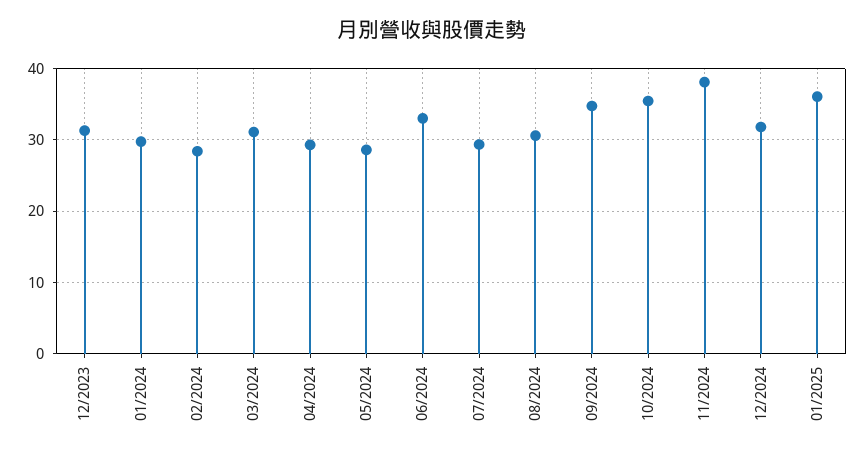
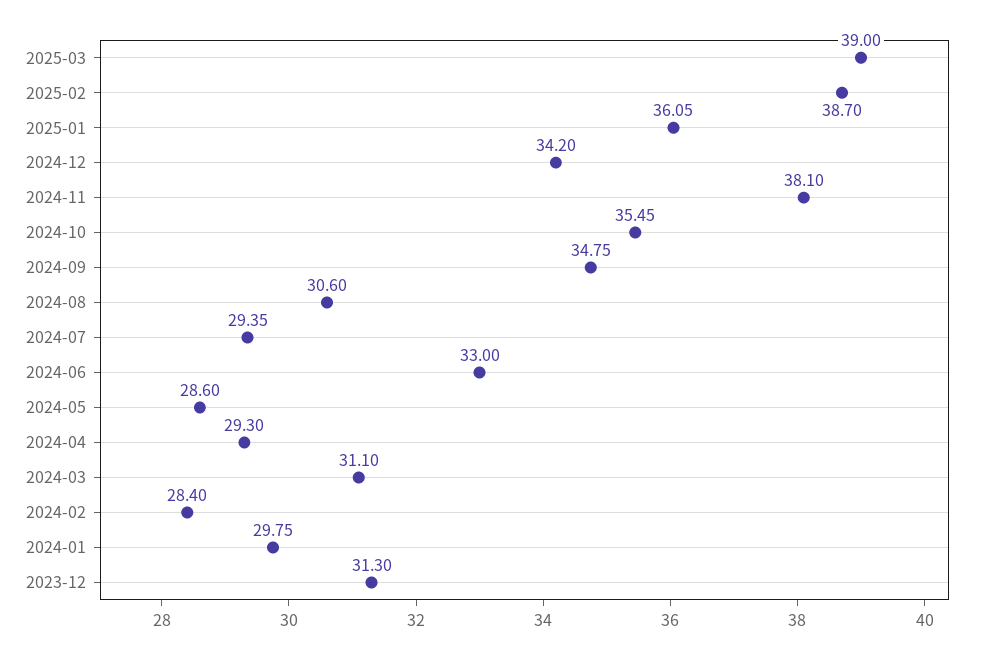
12/2024: 32 -> 34.2
2025-03: none -> 39
2025-02: none -> 38.7

